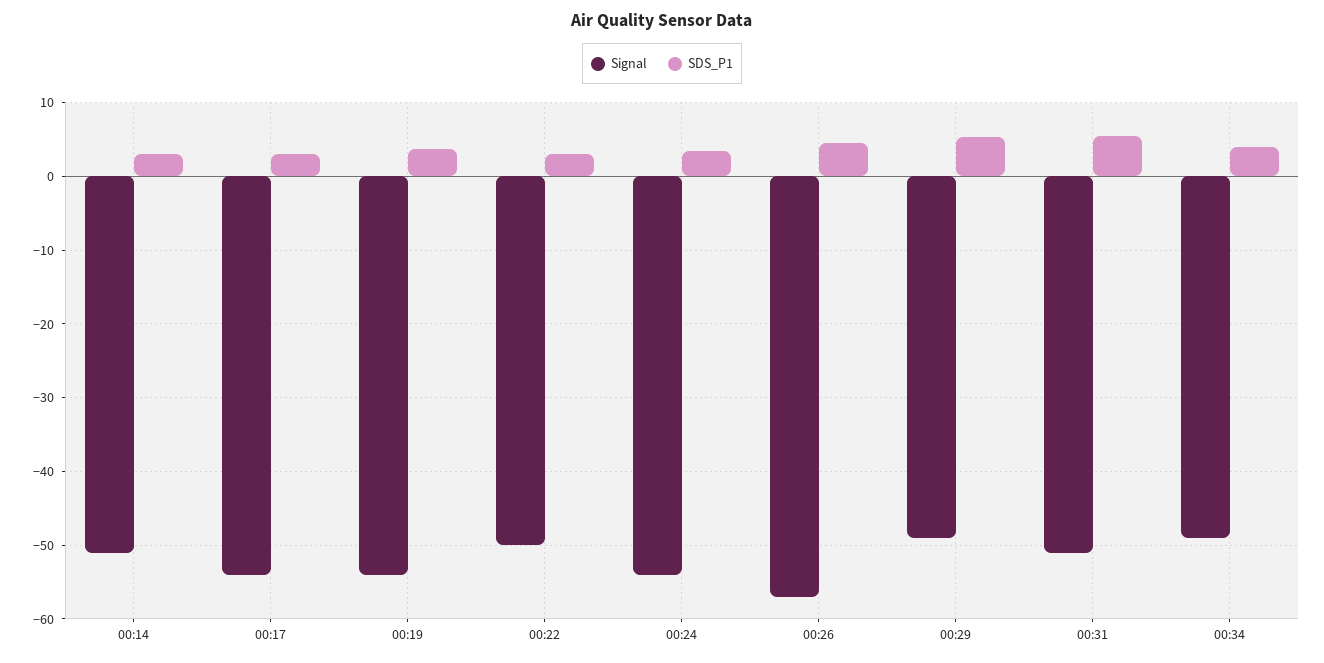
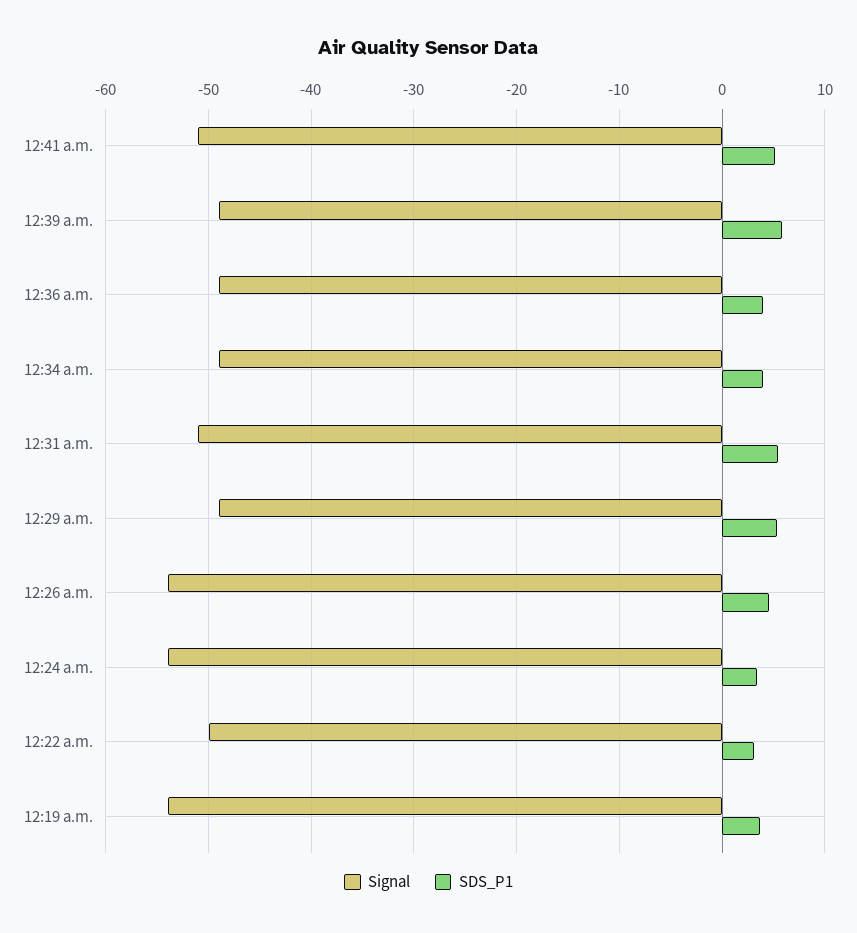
Signal, 00:14: -51 -> none
SDS_P1, 00:14: 3 -> none
Signal, 00:17: -54 -> none
SDS_P1, 00:17: 3 -> none
Signal, 00:26: -57 -> -54
Signal, 12:41 a.m.: none -> -51
SDS_P1, 12:41 a.m.: none -> 5
Signal, 12:39 a.m.: none -> -49
SDS_P1, 12:39 a.m.: none -> 6
Signal, 12:36 a.m.: none -> -49
SDS_P1, 12:36 a.m.: none -> 4

